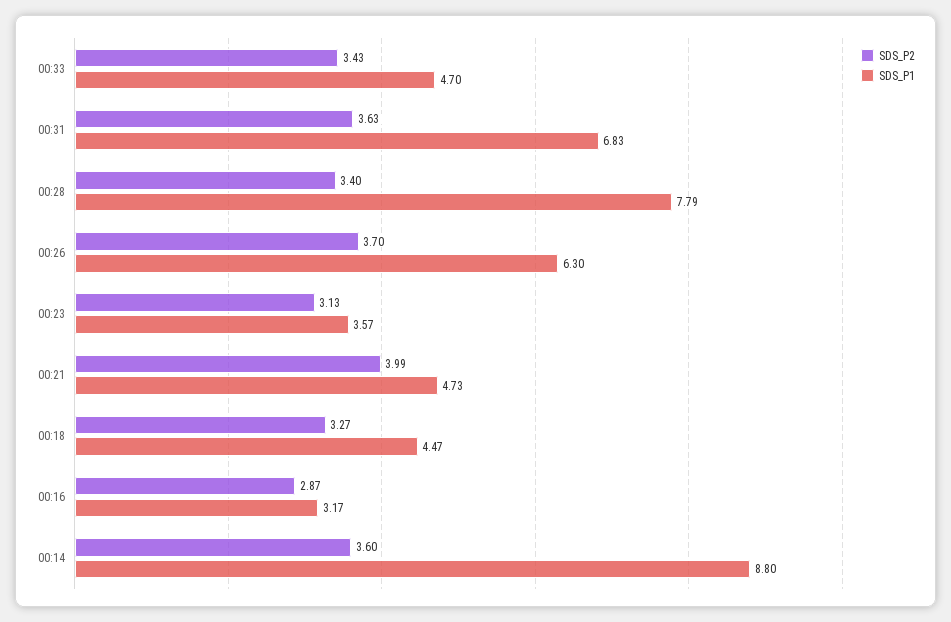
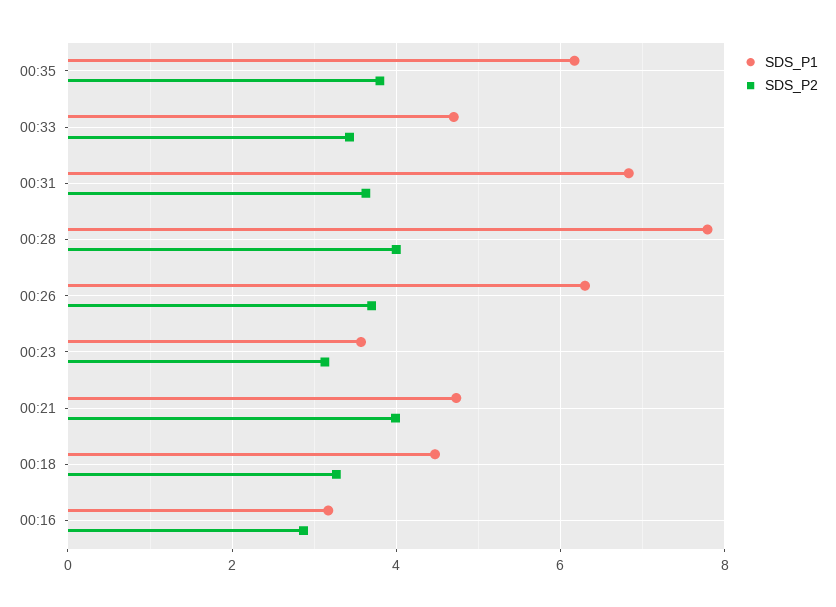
SDS_P2, 00:28: 3.4 -> 4
SDS_P2, 00:14: 3.6 -> none
SDS_P1, 00:14: 8.8 -> none
SDS_P1, 00:35: none -> 6.2
SDS_P2, 00:35: none -> 3.8

